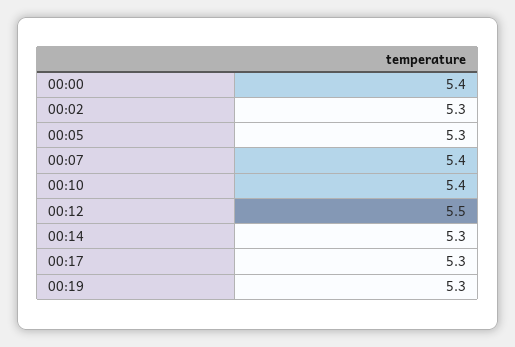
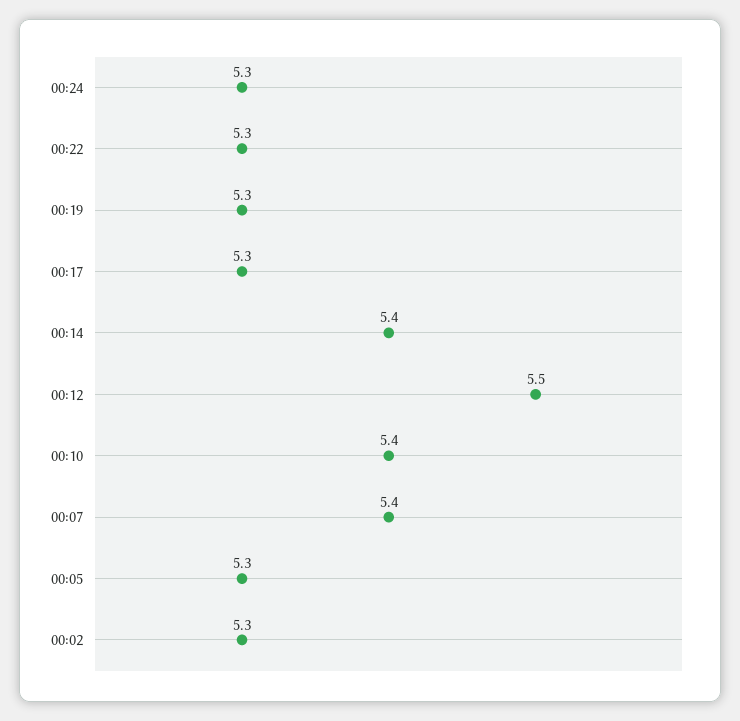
00:00: 5.4 -> none
00:14: 5.3 -> 5.4
00:24: none -> 5.3
00:22: none -> 5.3

